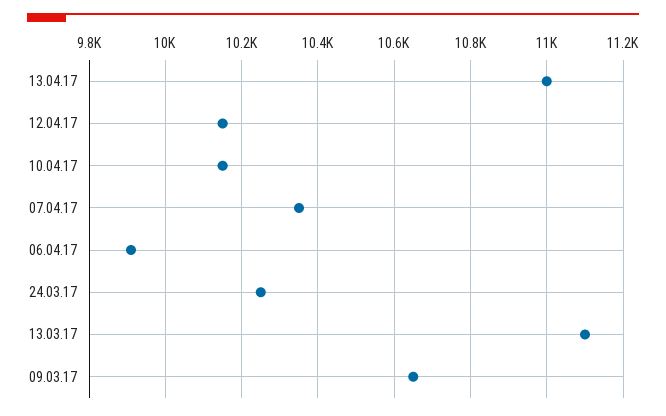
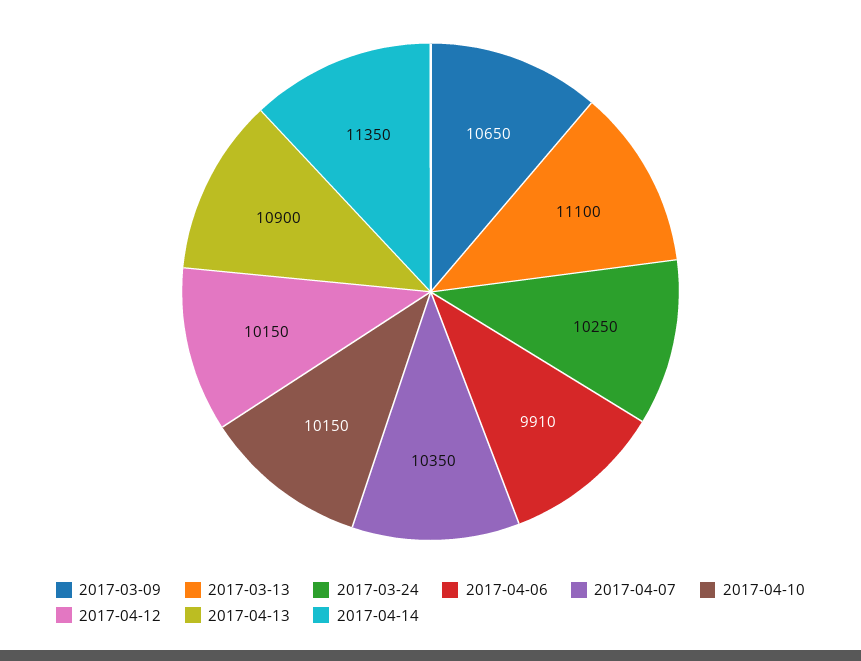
13.04.17: 11000 -> 10900
2017-04-14: none -> 11350

